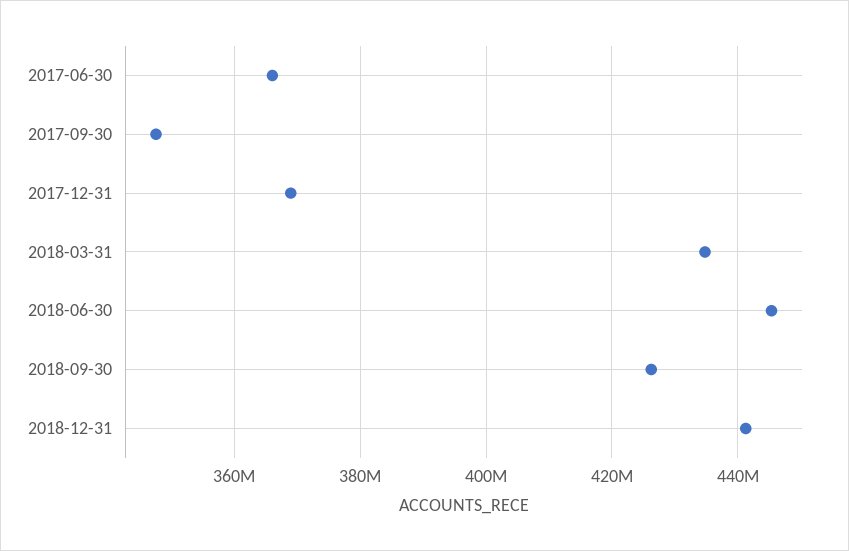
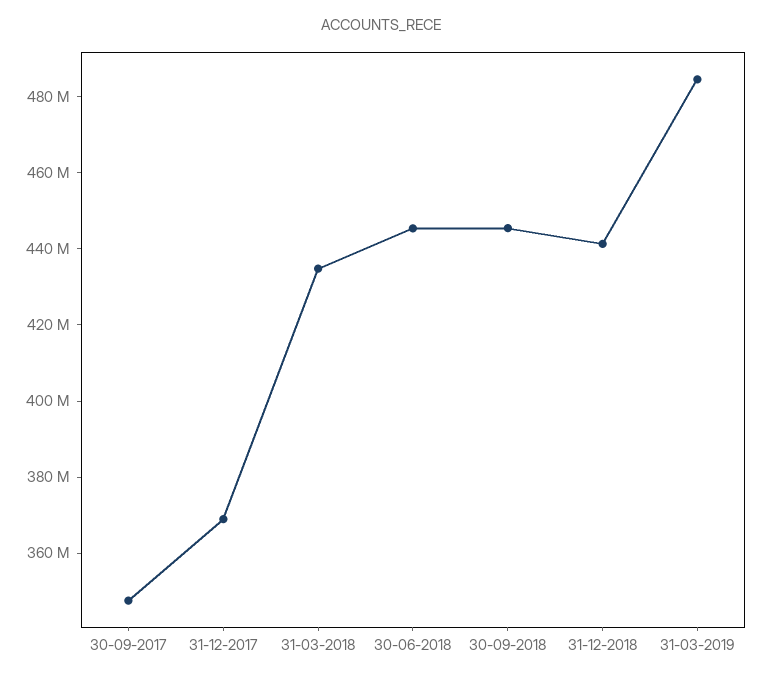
2017-06-30: 366000000 -> none
2018-09-30: 426000000 -> 445000000
31-03-2019: none -> 485000000

